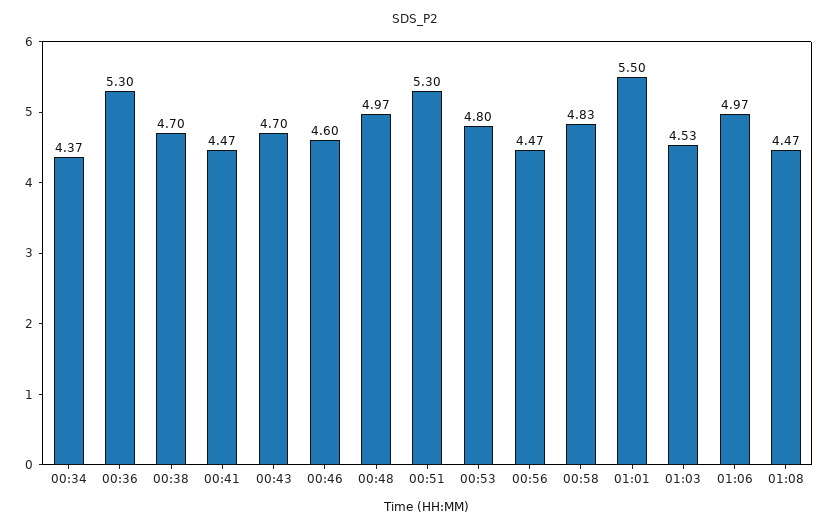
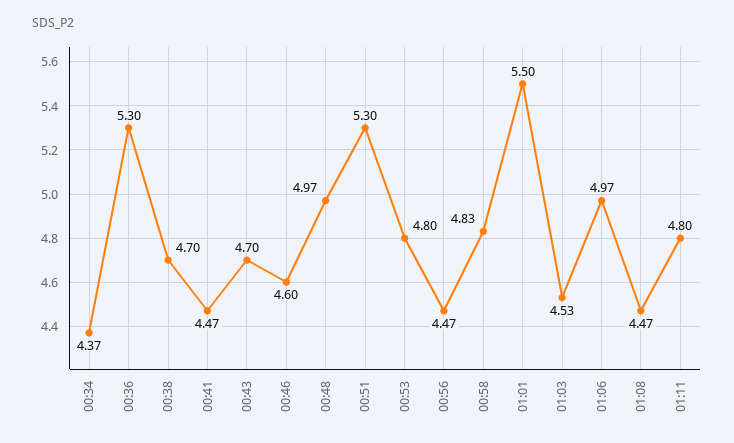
01:11: none -> 4.8

